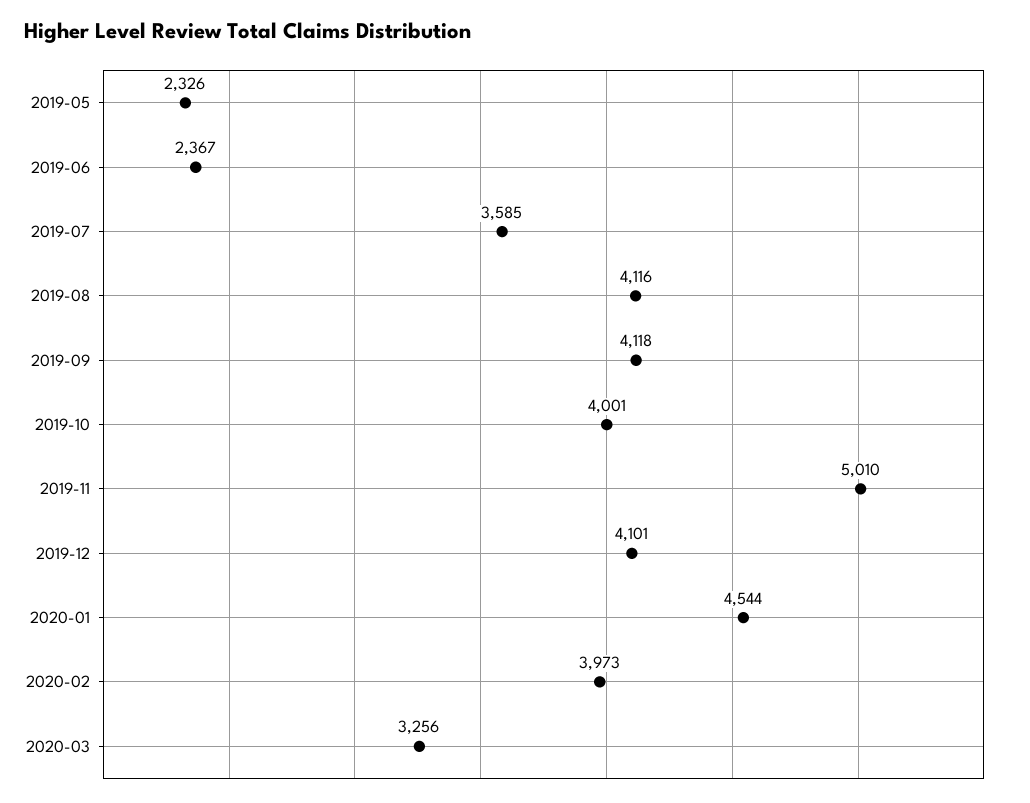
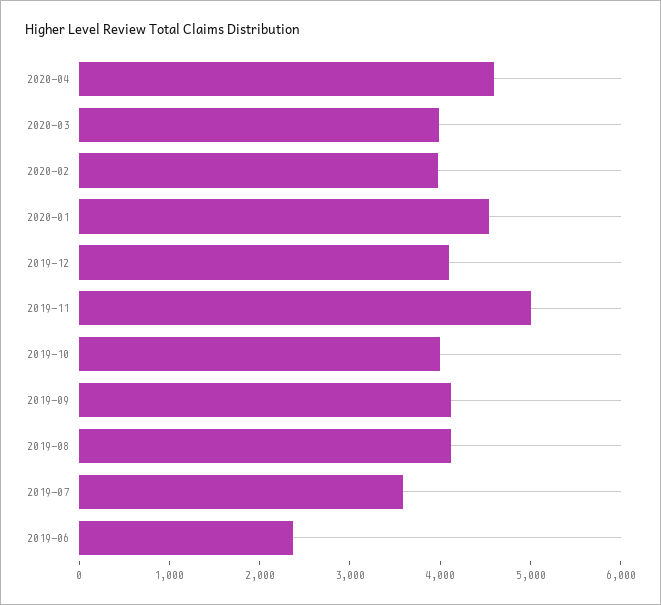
2019-05: 2326 -> none
2020-03: 3256 -> 4000
2020-04: none -> 4600

